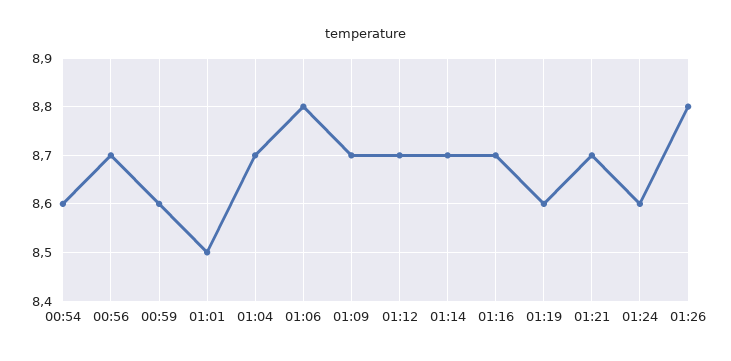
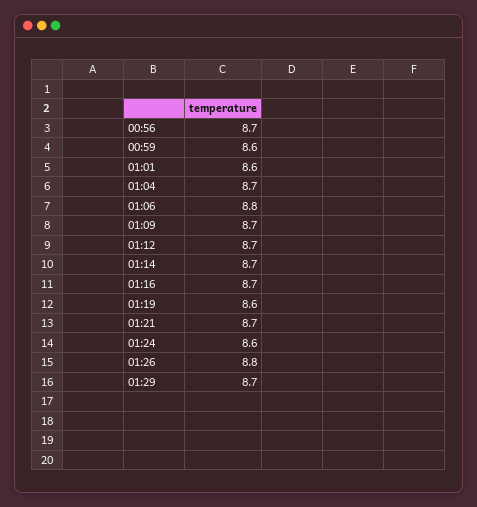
00:54: 8.6 -> none
01:01: 8.5 -> 8.6
01:29: none -> 8.7

